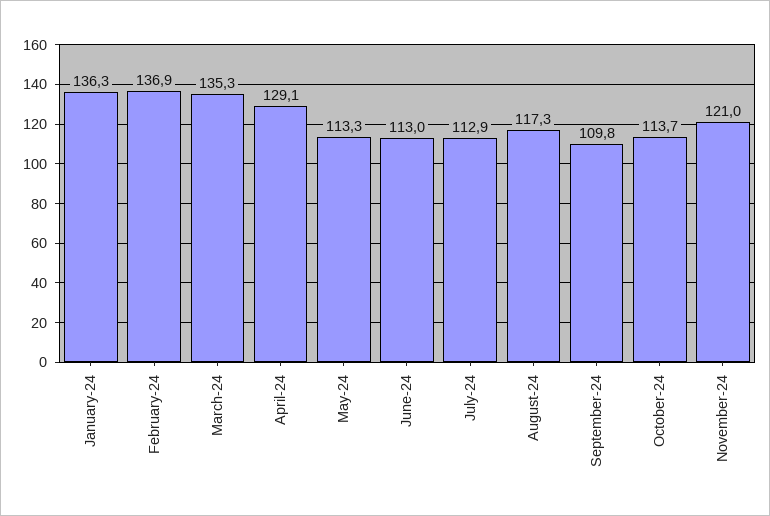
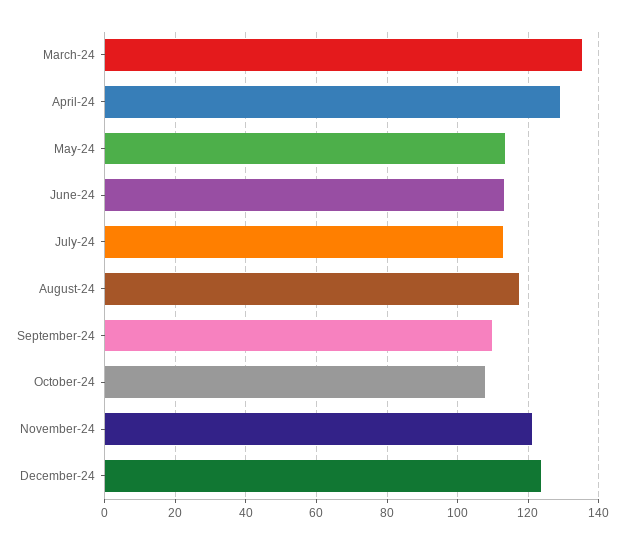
January-24: 136.3 -> none
February-24: 136.9 -> none
October-24: 113.7 -> 108
December-24: none -> 124

